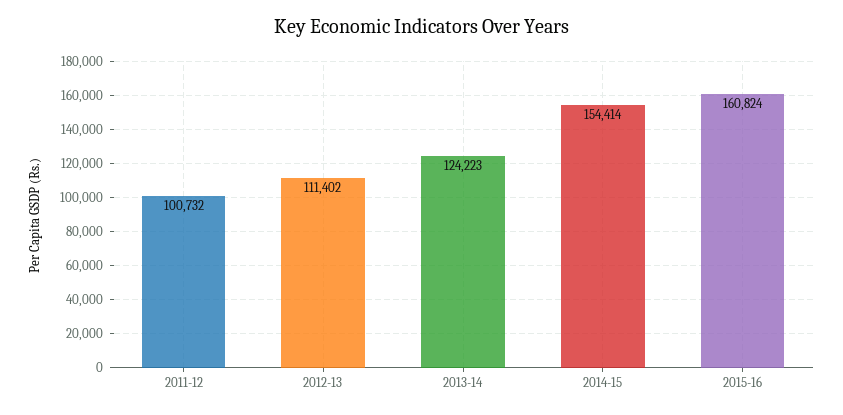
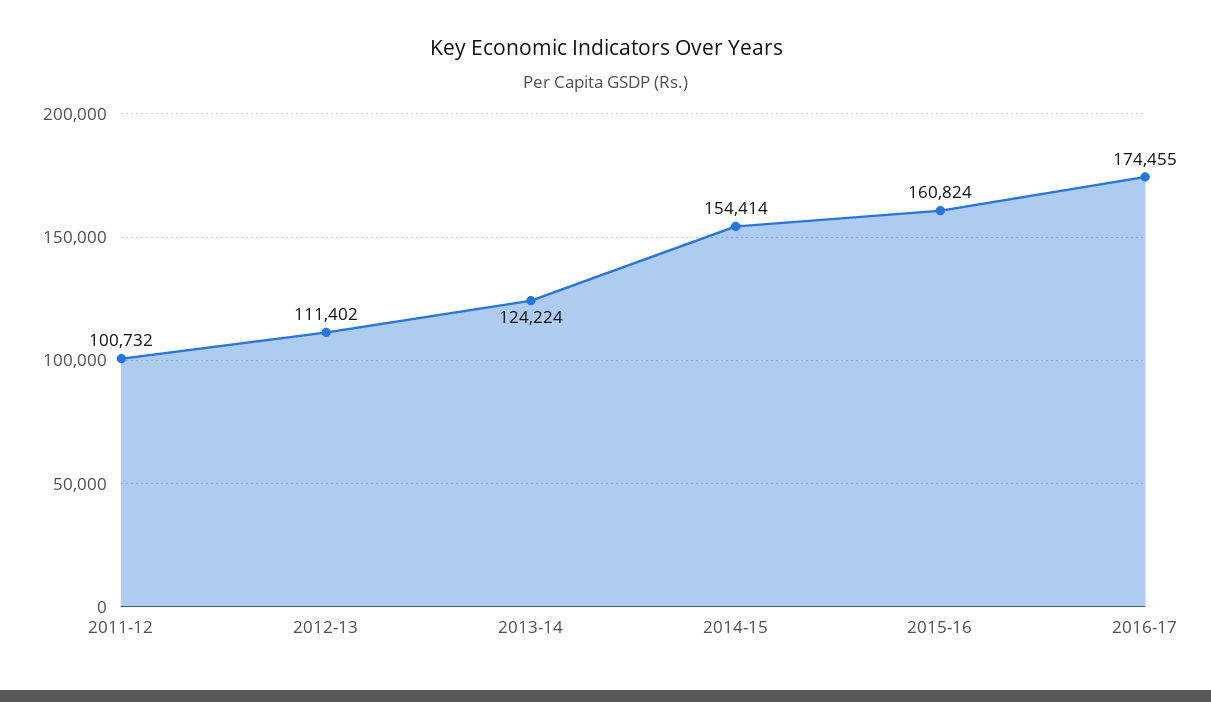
2013-14: 124223 -> 124224
2016-17: none -> 174455

